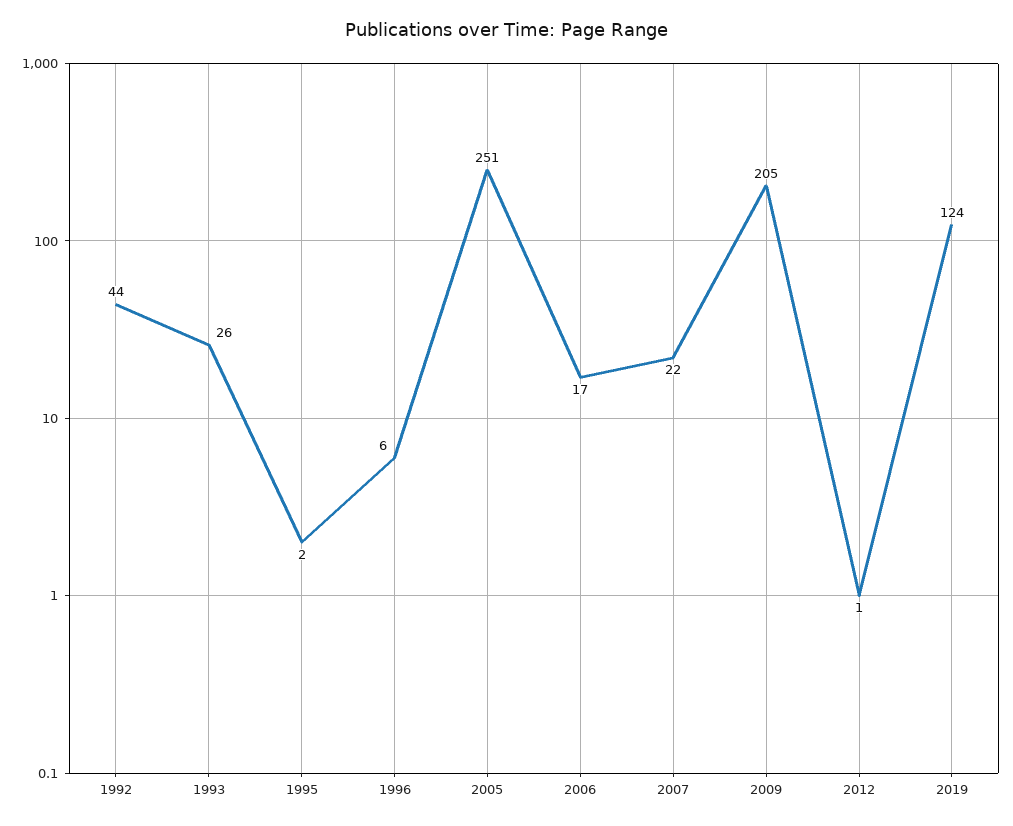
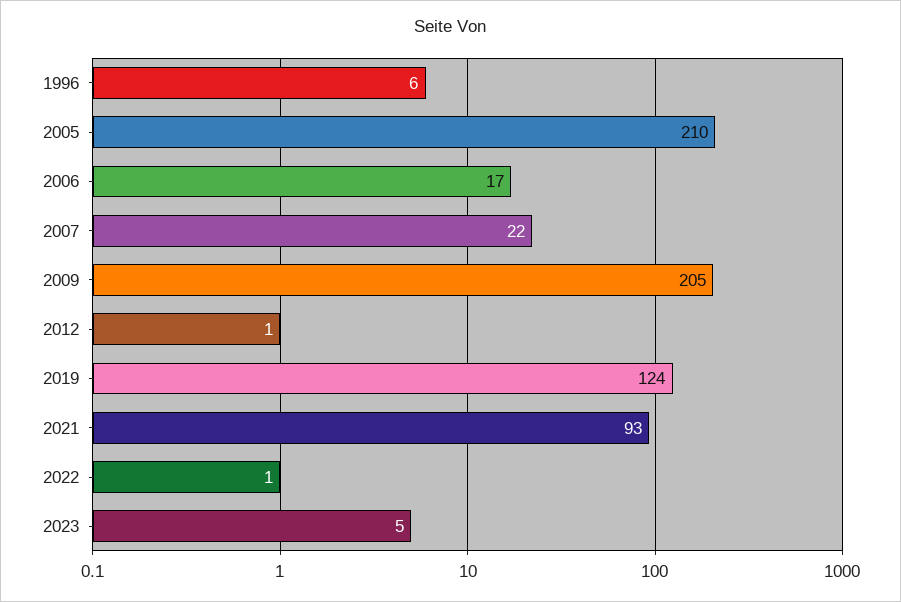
1992: 44 -> none
1993: 26 -> none
1995: 2 -> none
2005: 251 -> 210
2021: none -> 93
2022: none -> 1
2023: none -> 5

